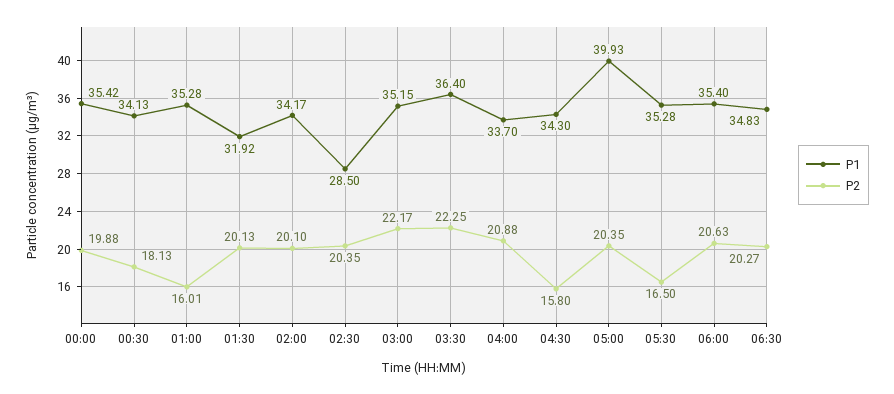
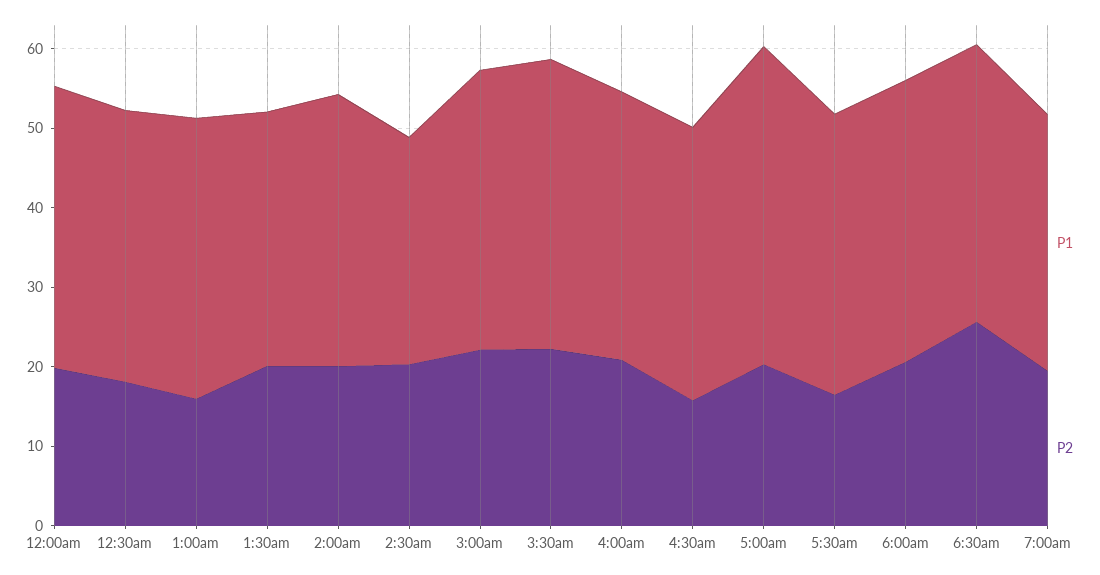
P2, 06:30: 20.27 -> 26
P1, 7:00am: none -> 32
P2, 7:00am: none -> 20

